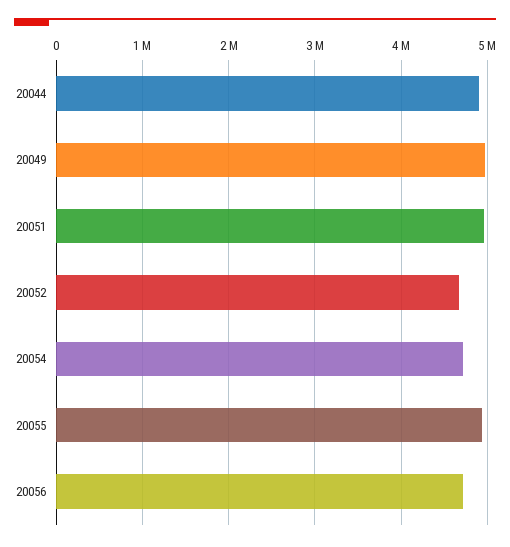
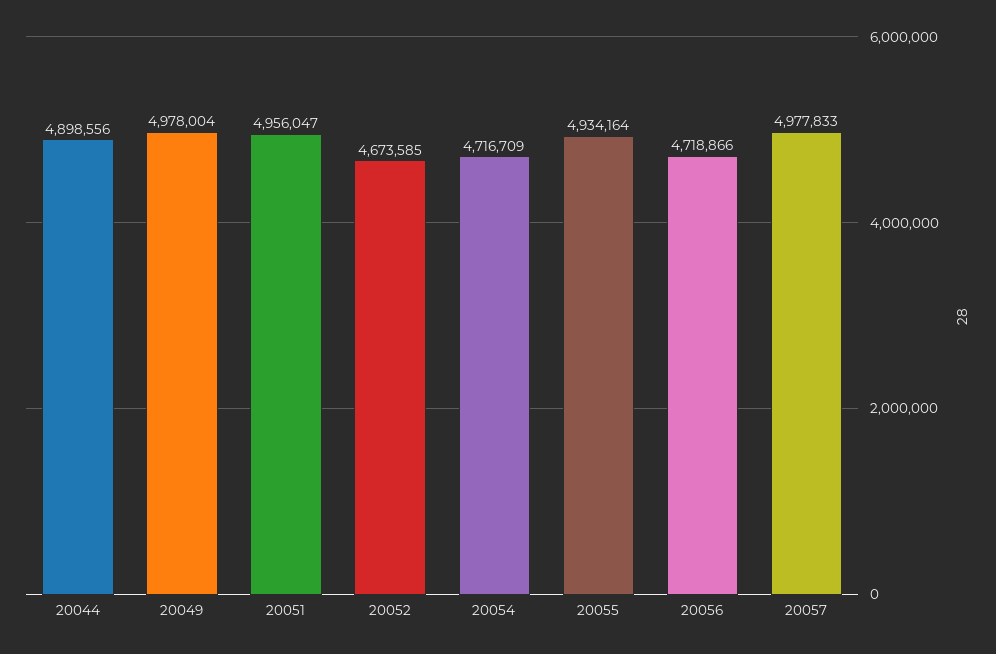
20057: none -> 4977833

